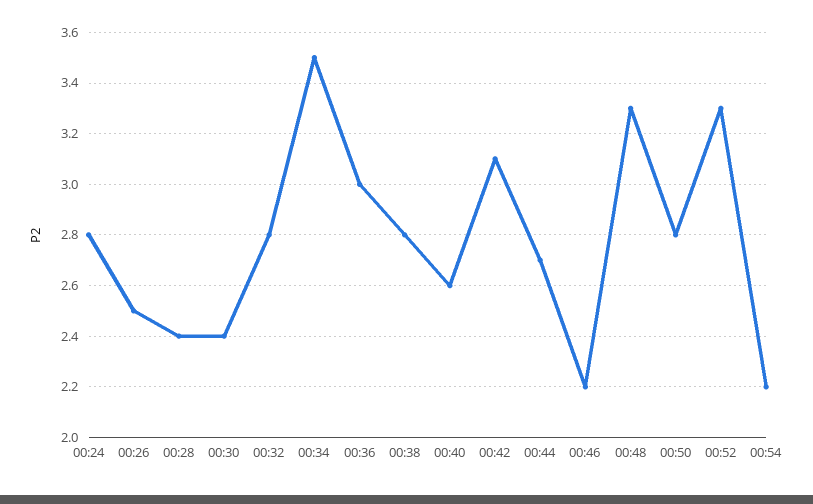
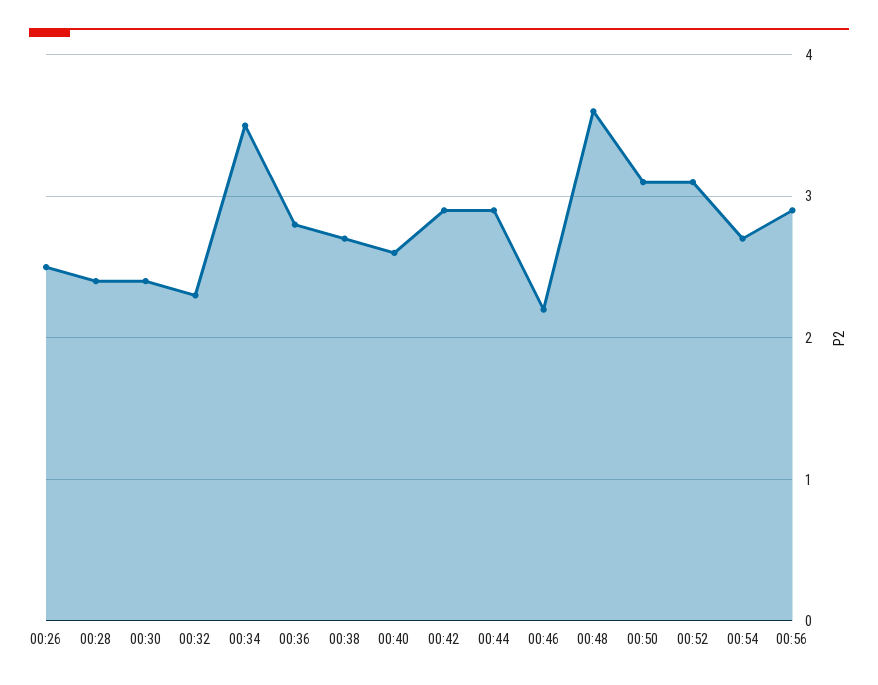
00:24: 2.8 -> none
00:32: 2.8 -> 2.3
00:36: 3 -> 2.8
00:38: 2.8 -> 2.7
00:42: 3.1 -> 2.9
00:44: 2.7 -> 2.9
00:48: 3.3 -> 3.6
00:50: 2.8 -> 3.1
00:52: 3.3 -> 3.1
00:54: 2.2 -> 2.7
00:56: none -> 2.9

